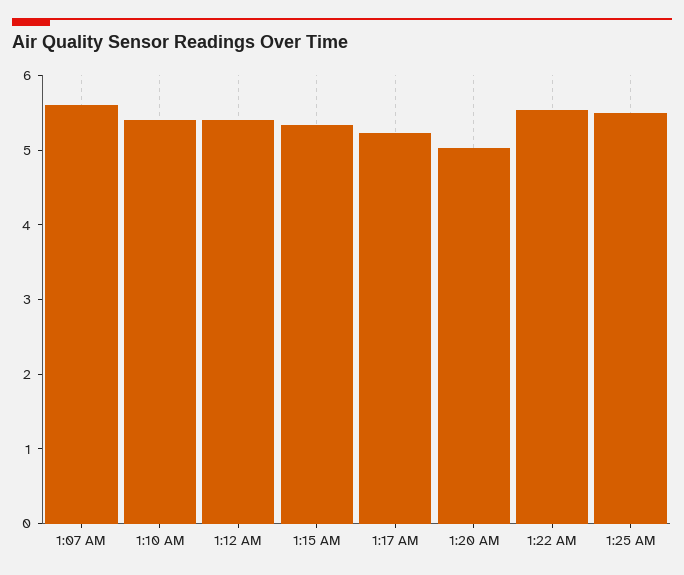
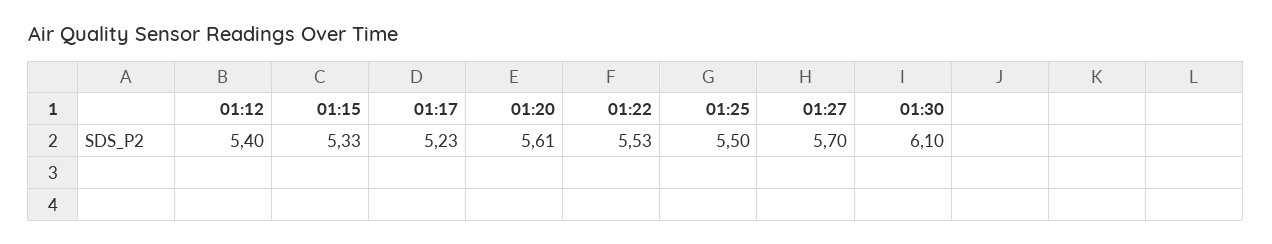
1:07 AM: 5.6 -> none
1:10 AM: 5.4 -> none
1:20 AM: 5 -> 5.61
01:27: none -> 5.7
01:30: none -> 6.1

